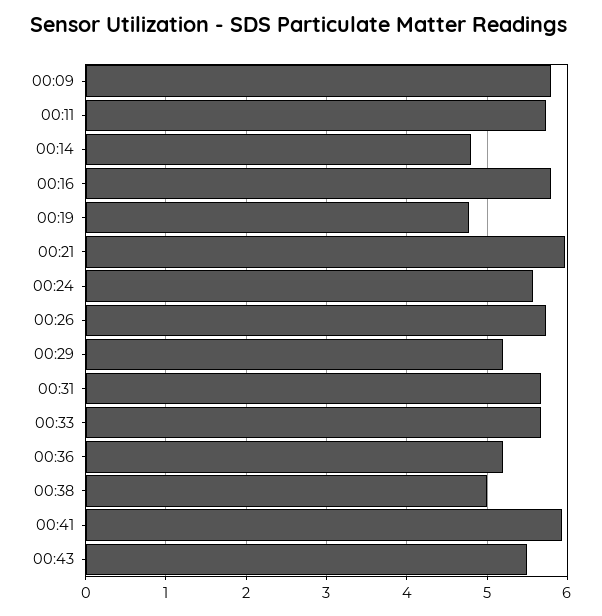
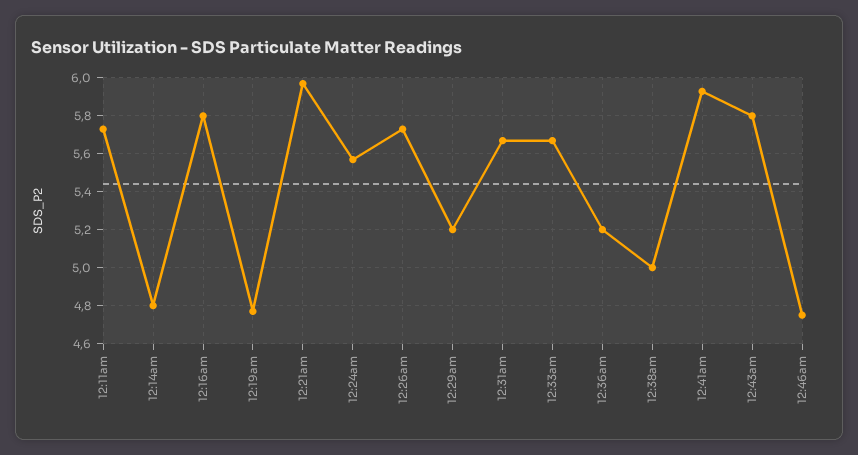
00:09: 5.8 -> none
00:43: 5.5 -> 5.8
12:46am: none -> 4.75

